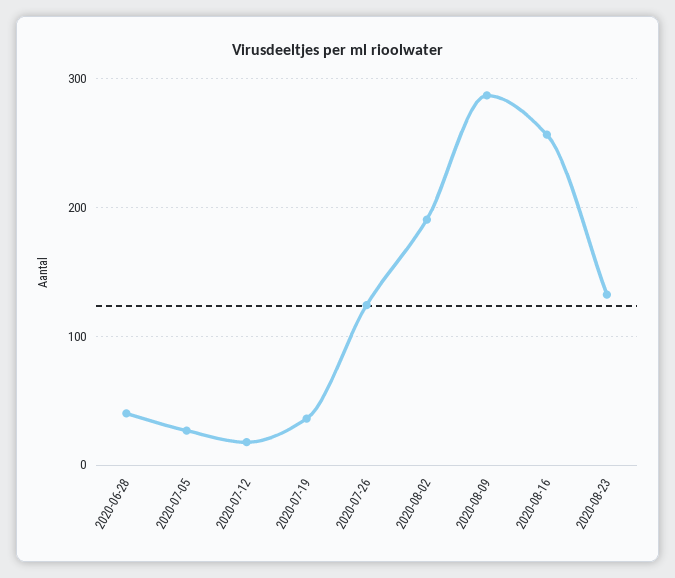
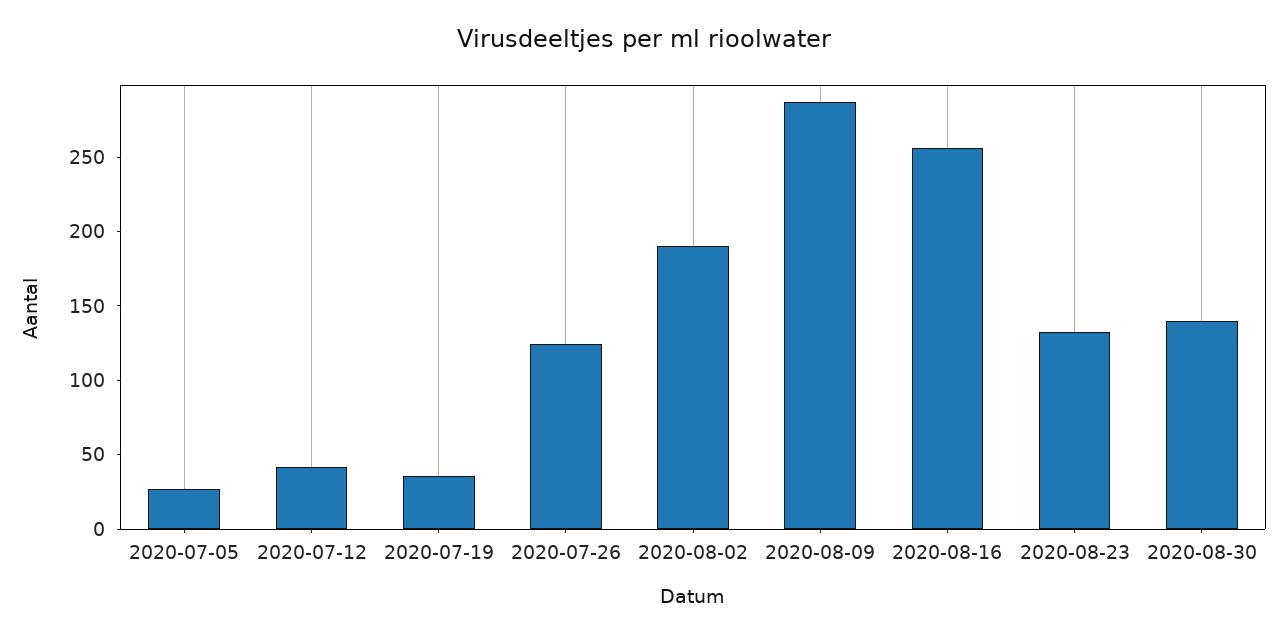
2020-06-28: 40 -> none
2020-07-12: 20 -> 40
2020-08-30: none -> 140

